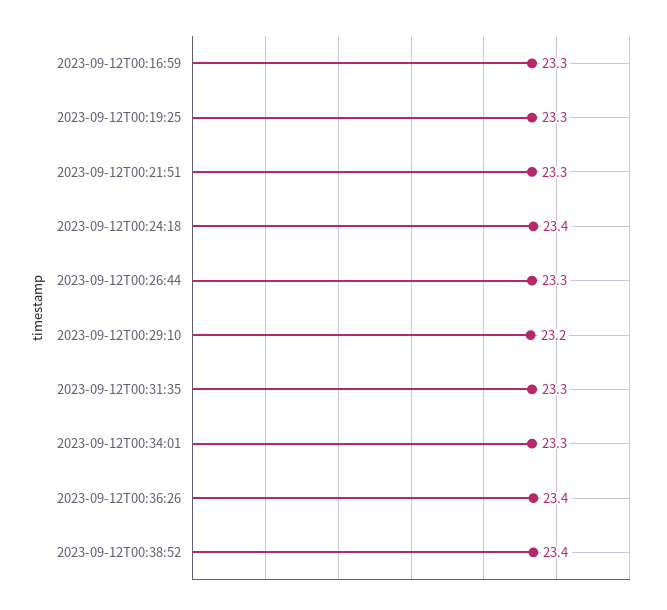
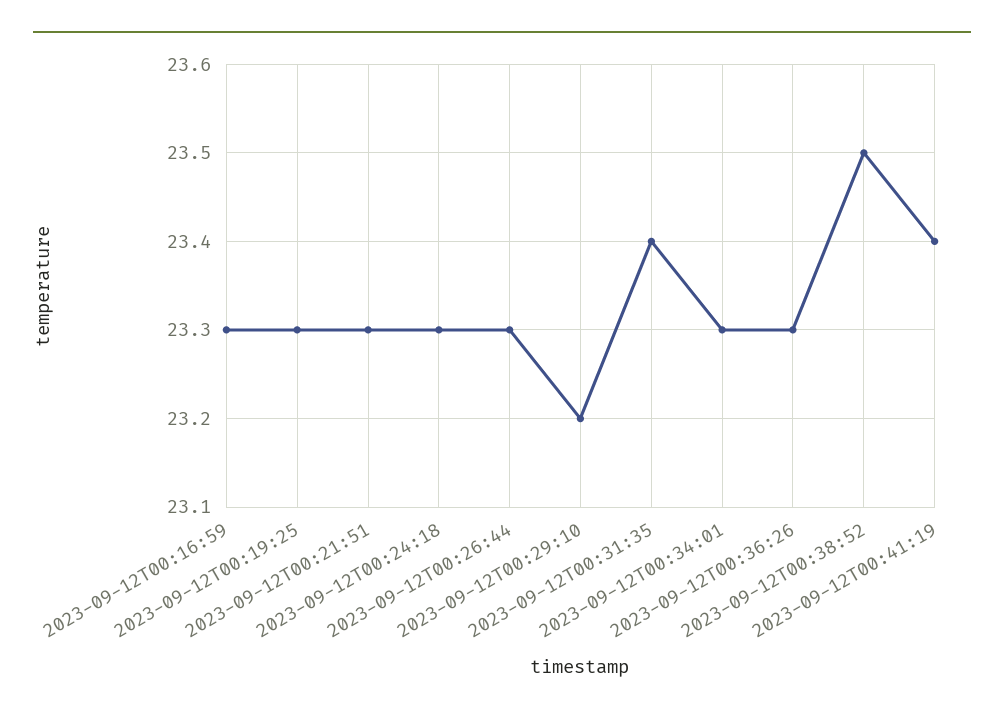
2023-09-12T00:24:18: 23.4 -> 23.3
2023-09-12T00:31:35: 23.3 -> 23.4
2023-09-12T00:36:26: 23.4 -> 23.3
2023-09-12T00:38:52: 23.4 -> 23.5
2023-09-12T00:41:19: none -> 23.4

